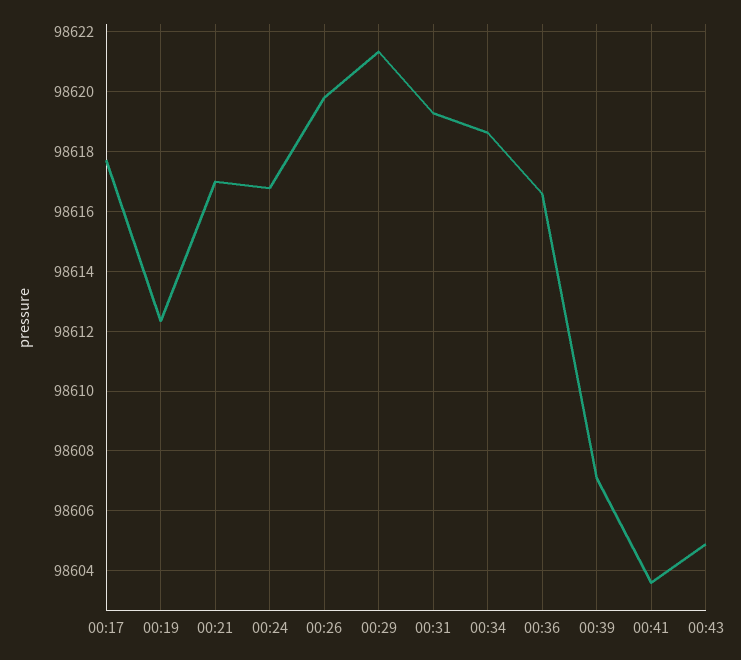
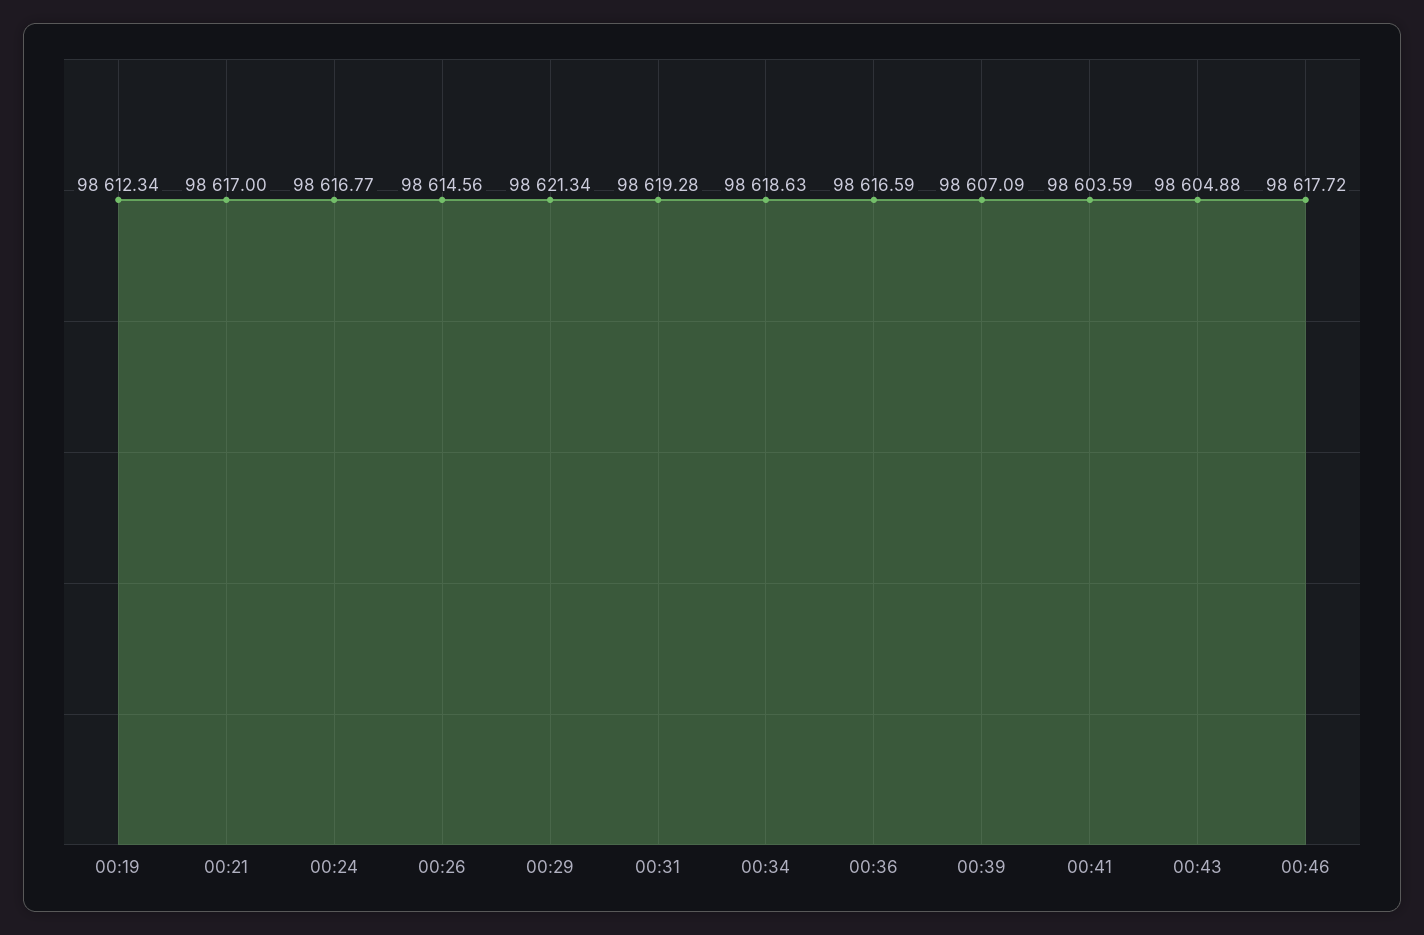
00:17: 98617.75 -> none
00:26: 98619.75 -> 98614.56
00:46: none -> 98617.72

